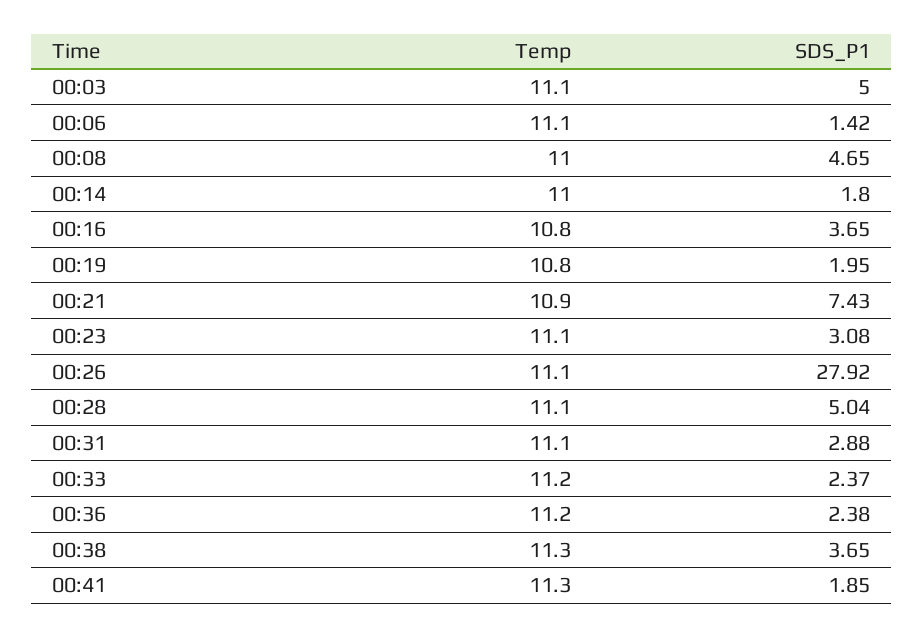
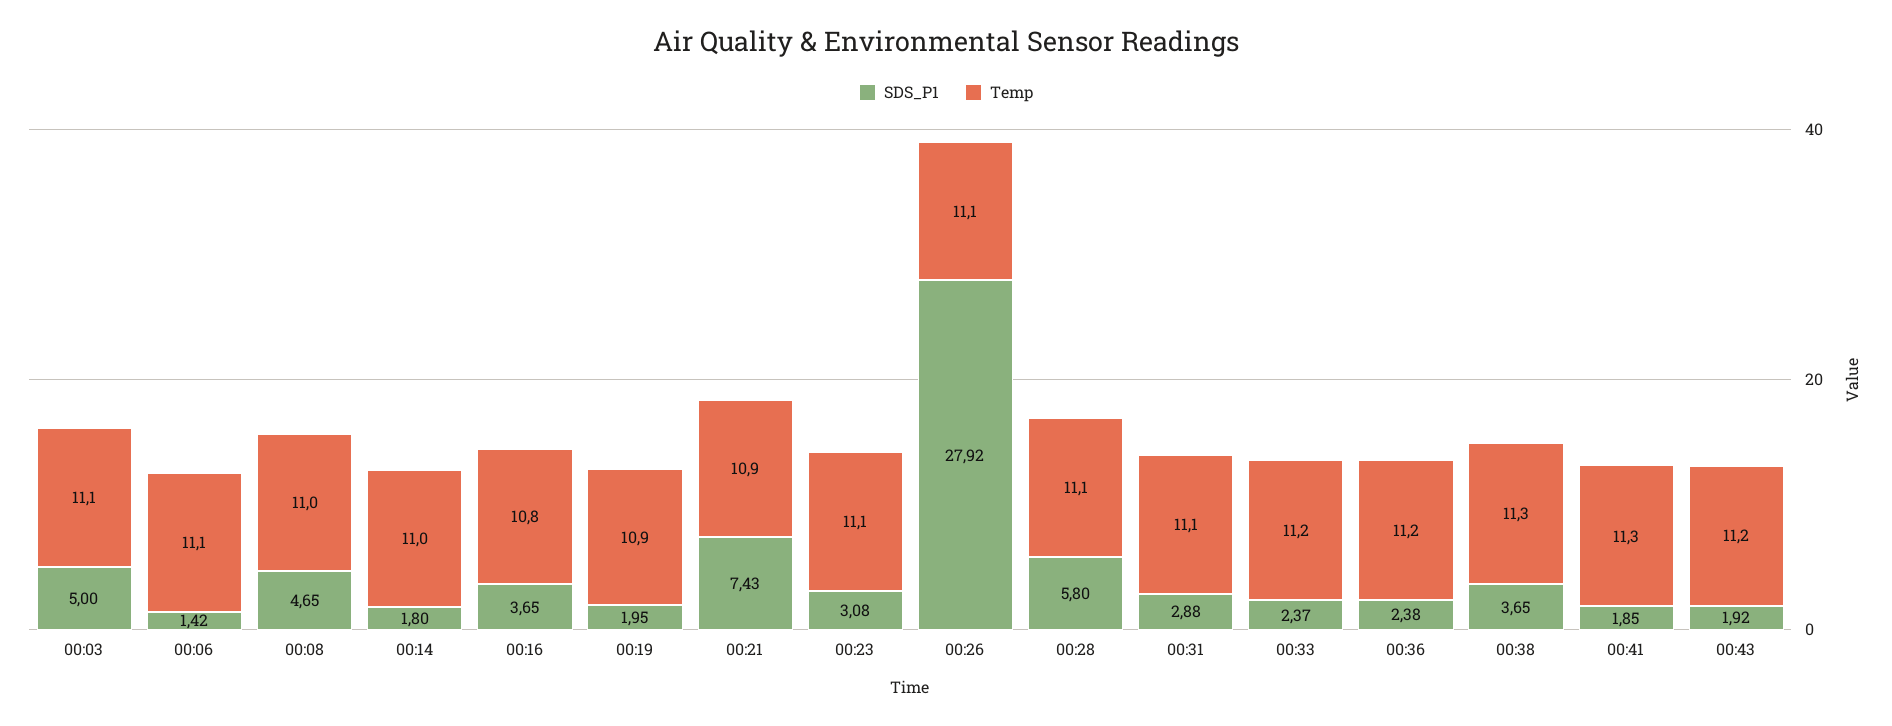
Temp, 00:19: 10.8 -> 10.9
SDS_P1, 00:28: 5.04 -> 5.8
SDS_P1, 00:43: none -> 1.92
Temp, 00:43: none -> 11.2

